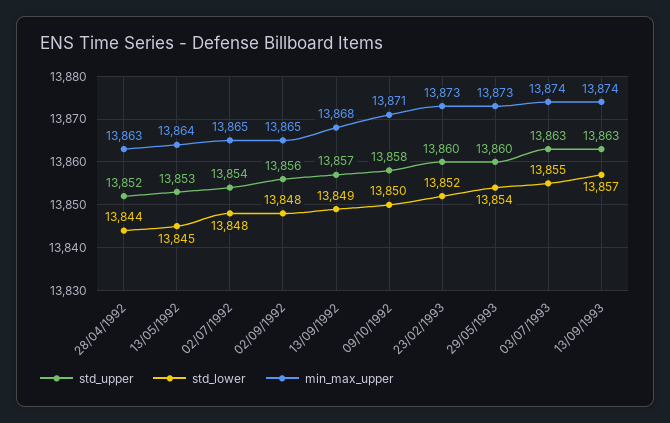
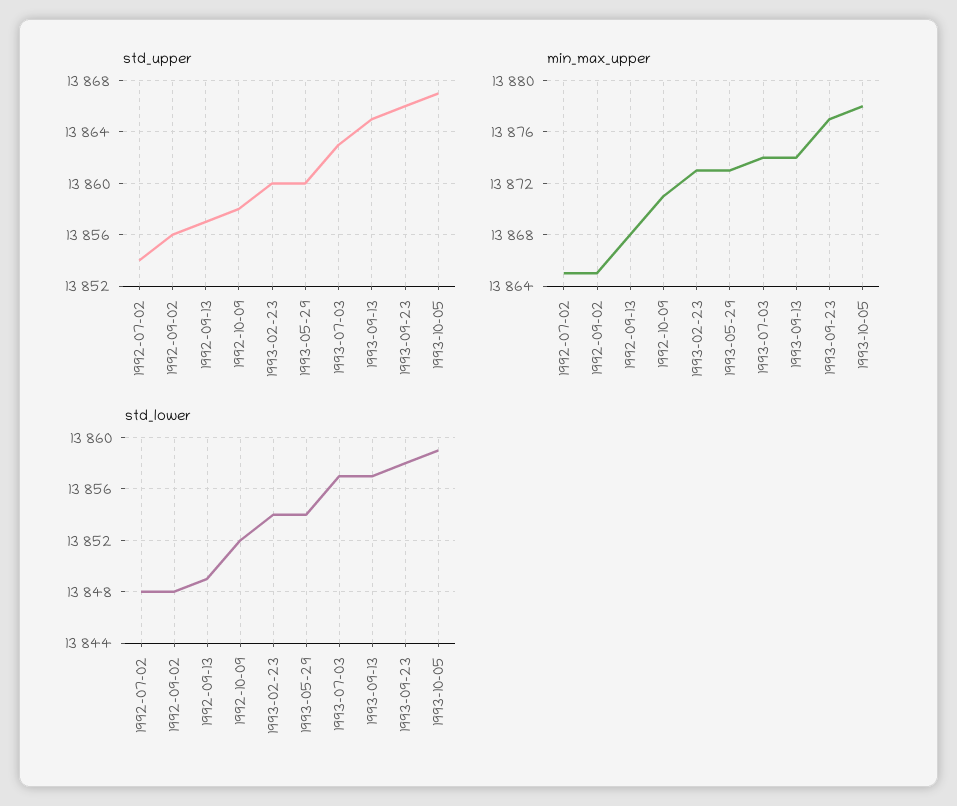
std_upper, 28/04/1992: 13852 -> none
std_lower, 28/04/1992: 13844 -> none
min_max_upper, 28/04/1992: 13863 -> none
std_upper, 13/05/1992: 13853 -> none
std_lower, 13/05/1992: 13845 -> none
min_max_upper, 13/05/1992: 13864 -> none
std_lower, 09/10/1992: 13850 -> 13852
std_lower, 23/02/1993: 13852 -> 13854
std_lower, 03/07/1993: 13855 -> 13857
std_upper, 13/09/1993: 13863 -> 13865
std_upper, 1993-09-23: none -> 13866
std_upper, 1993-10-05: none -> 13867
min_max_upper, 1993-09-23: none -> 13877
min_max_upper, 1993-10-05: none -> 13878
std_lower, 1993-09-23: none -> 13858
std_lower, 1993-10-05: none -> 13859

